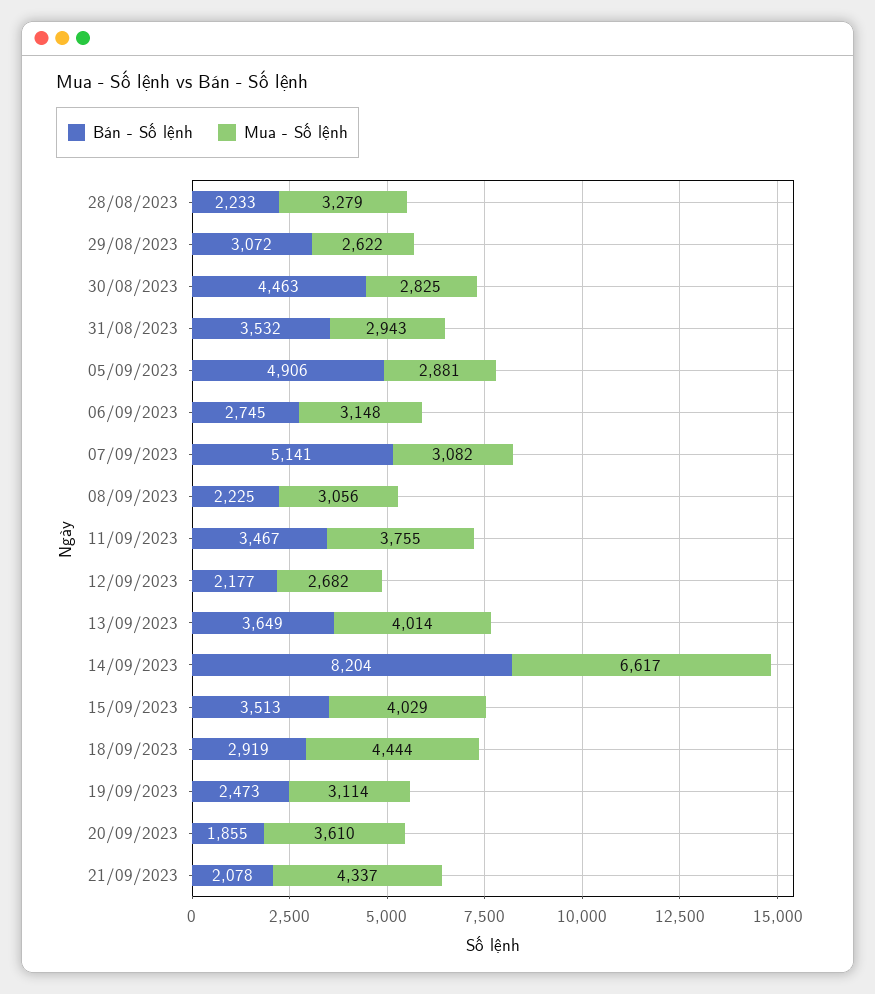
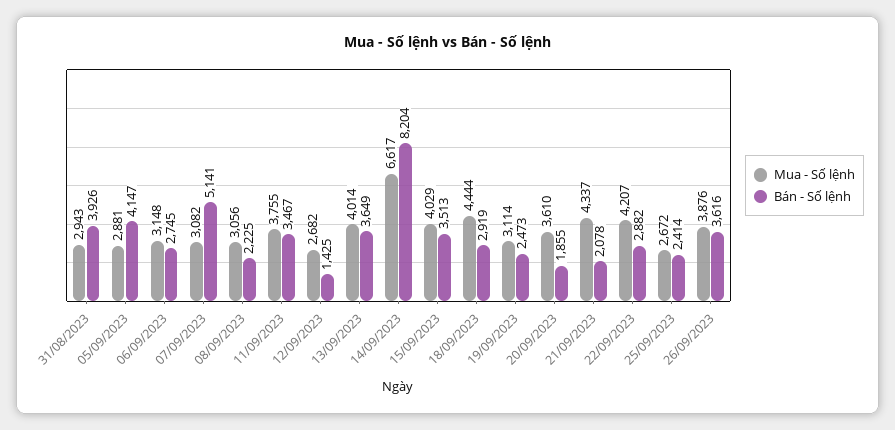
Bán - Số lệnh, 28/08/2023: 2233 -> none
Mua - Số lệnh, 28/08/2023: 3279 -> none
Bán - Số lệnh, 29/08/2023: 3072 -> none
Mua - Số lệnh, 29/08/2023: 2622 -> none
Bán - Số lệnh, 30/08/2023: 4463 -> none
Mua - Số lệnh, 30/08/2023: 2825 -> none
Bán - Số lệnh, 31/08/2023: 3532 -> 3926
Bán - Số lệnh, 05/09/2023: 4906 -> 4147
Bán - Số lệnh, 12/09/2023: 2177 -> 1425
Mua - Số lệnh, 22/09/2023: none -> 4207
Bán - Số lệnh, 22/09/2023: none -> 2882
Mua - Số lệnh, 25/09/2023: none -> 2672
Bán - Số lệnh, 25/09/2023: none -> 2414
Mua - Số lệnh, 26/09/2023: none -> 3876
Bán - Số lệnh, 26/09/2023: none -> 3616

